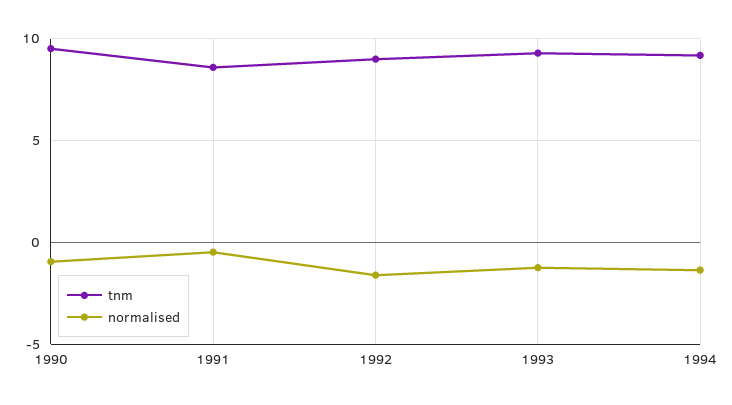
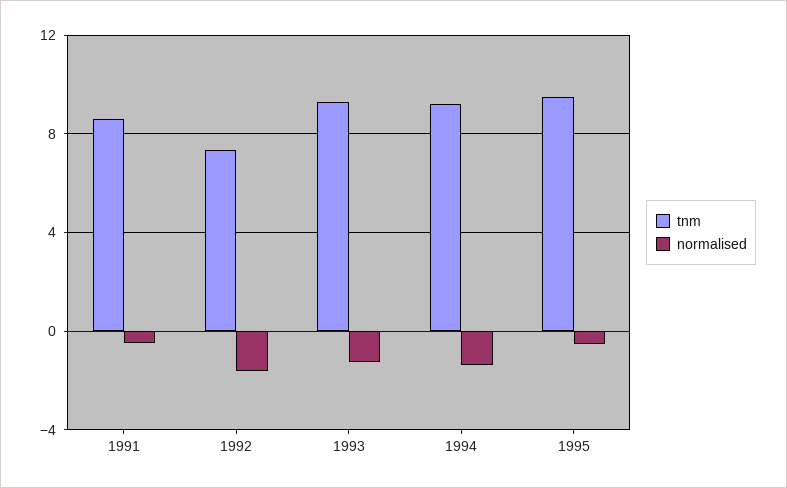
tnm, 1990: 9.5 -> none
normalised, 1990: -1 -> none
tnm, 1992: 9 -> 7.5
tnm, 1995: none -> 9.5
normalised, 1995: none -> -0.5

